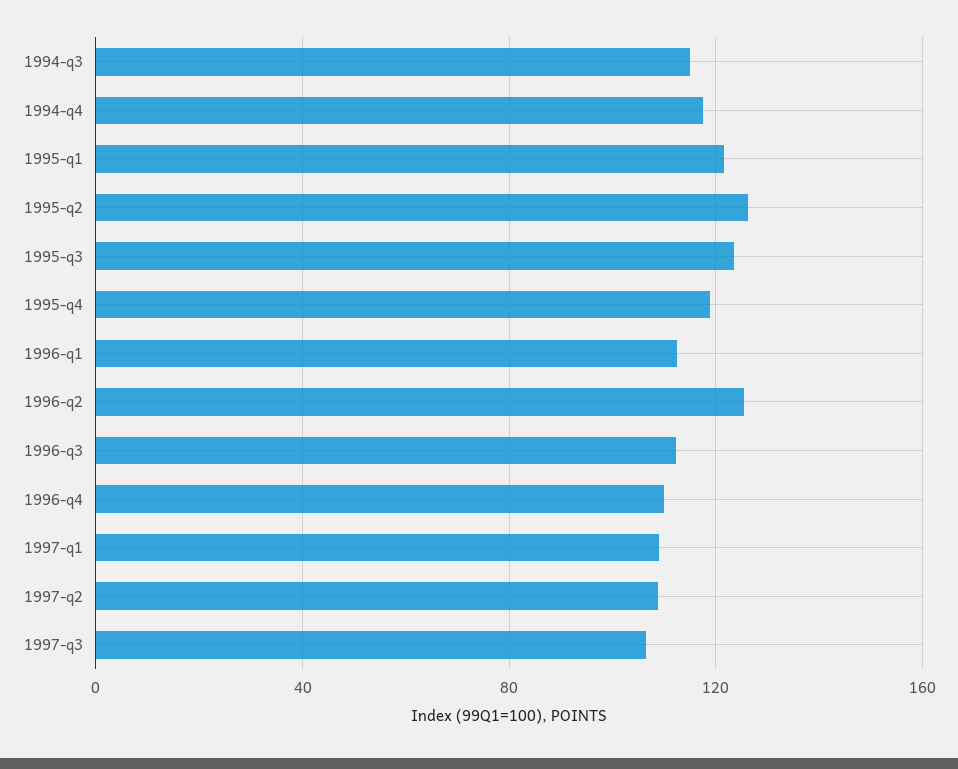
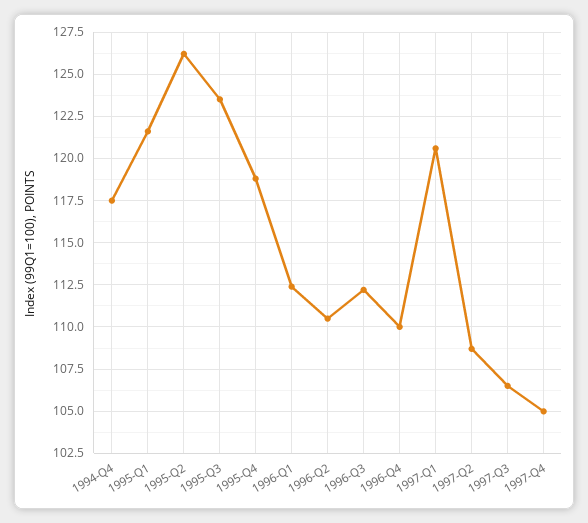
1994-q3: 115 -> none
1996-q2: 125 -> 110.5
1997-q1: 110 -> 120.5
1997-Q4: none -> 105

